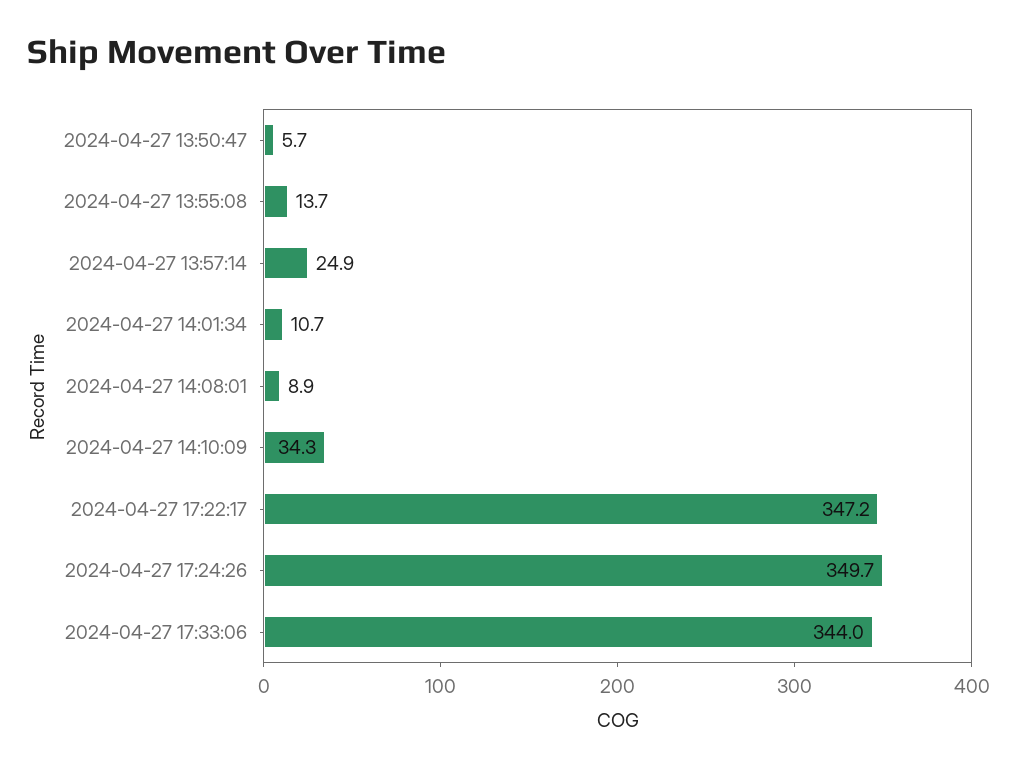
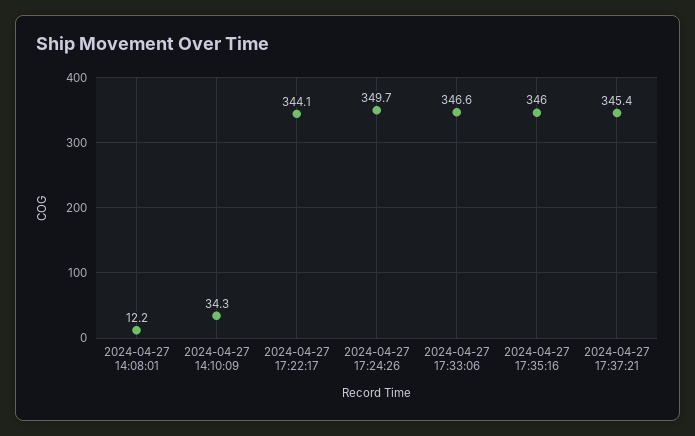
2024-04-27 13:50:47: 5.7 -> none
2024-04-27 13:55:08: 13.7 -> none
2024-04-27 13:57:14: 24.9 -> none
2024-04-27 14:01:34: 10.7 -> none
2024-04-27 14:08:01: 8.9 -> 12.2
2024-04-27 17:22:17: 347.2 -> 344.1
2024-04-27 17:33:06: 344 -> 346.6
2024-04-27 17:35:16: none -> 346
2024-04-27 17:37:21: none -> 345.4

